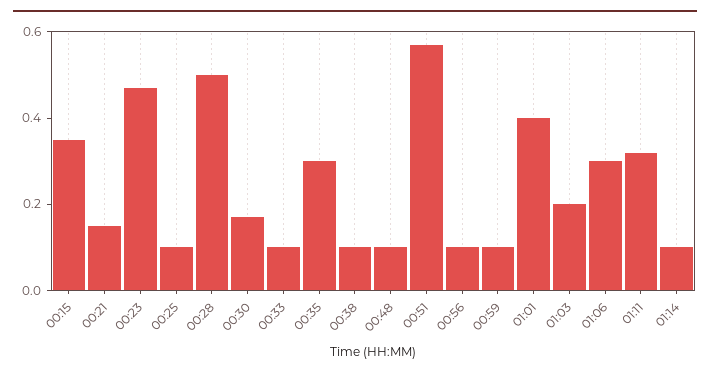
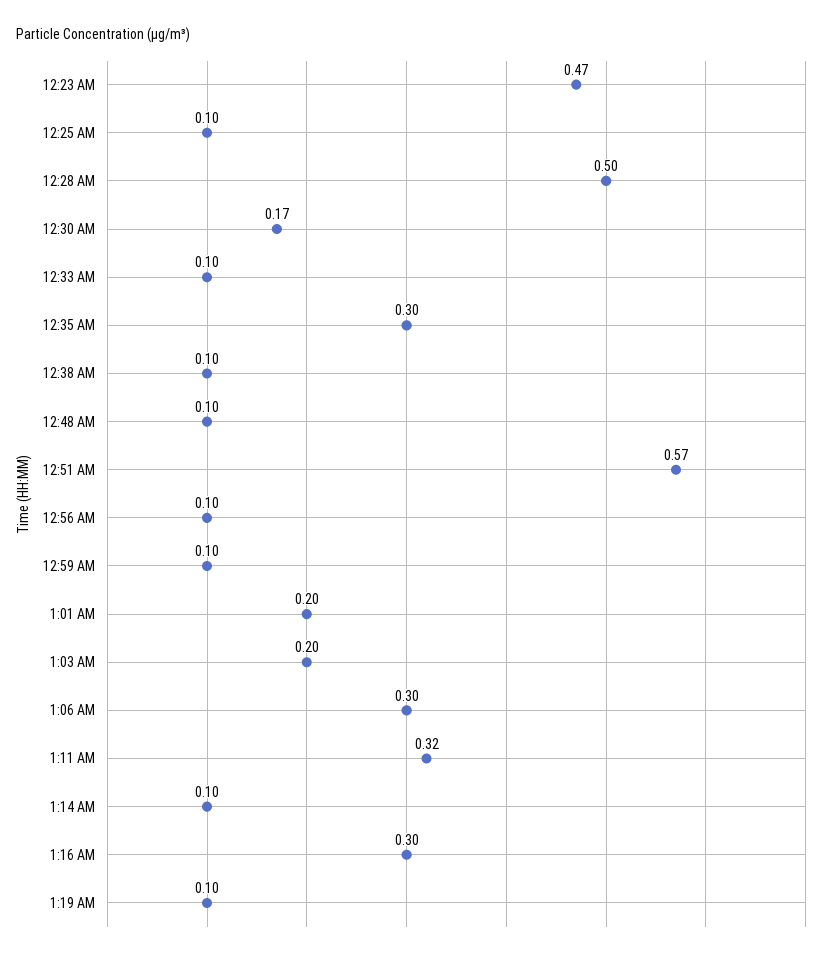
00:15: 0.35 -> none
00:21: 0.15 -> none
01:01: 0.4 -> 0.2
1:16 AM: none -> 0.3
1:19 AM: none -> 0.1

